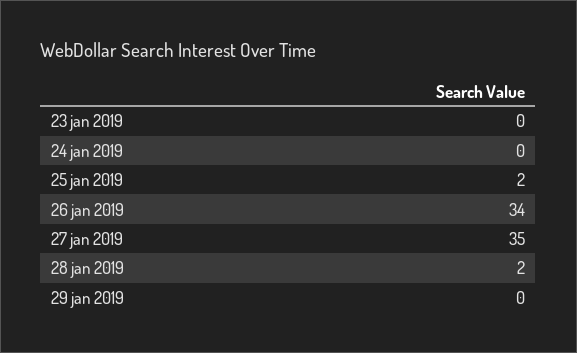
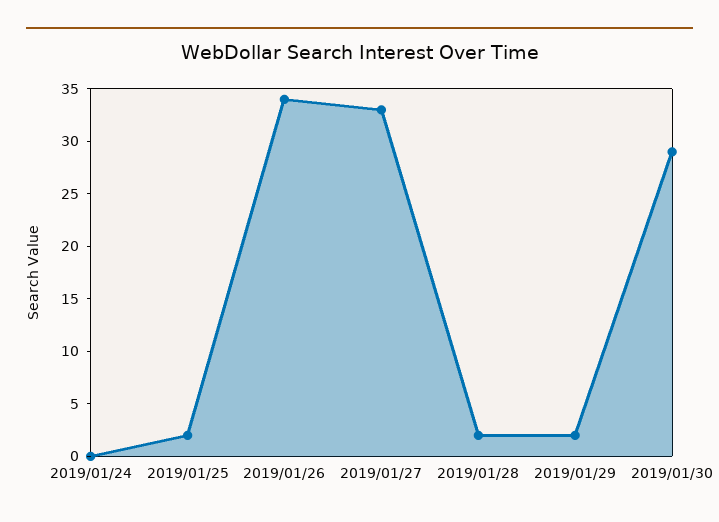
23 jan 2019: 0 -> none
27 jan 2019: 35 -> 33
29 jan 2019: 0 -> 2
2019/01/30: none -> 29

